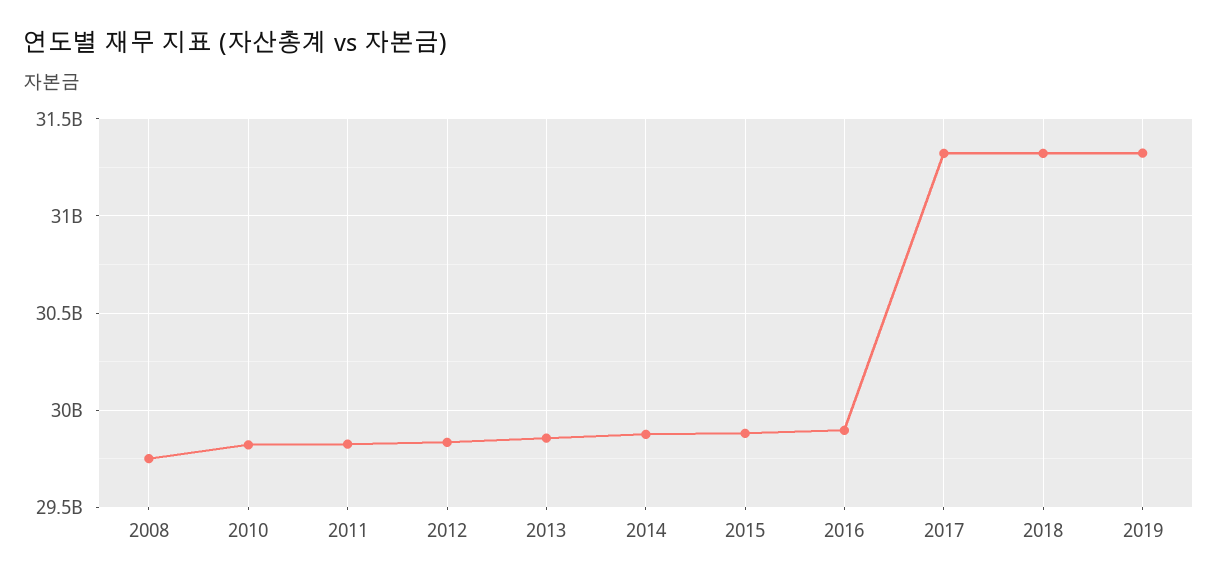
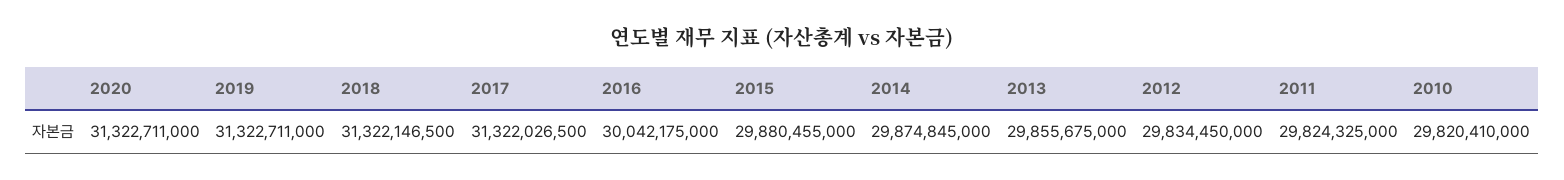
2008: 29750000000 -> none
2016: 29900000000 -> 30042175000
2020: none -> 31322711000

